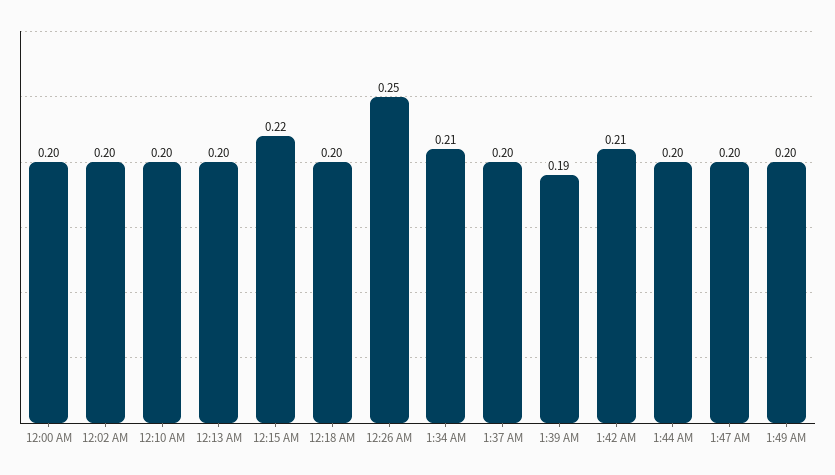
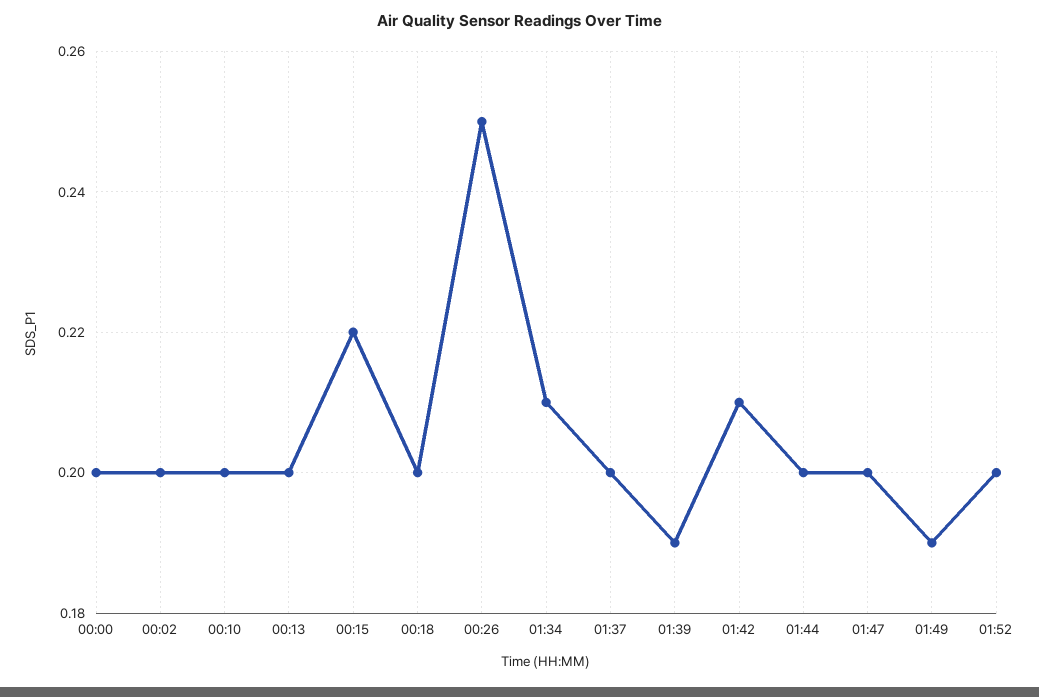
1:49 AM: 0.2 -> 0.19
01:52: none -> 0.2

